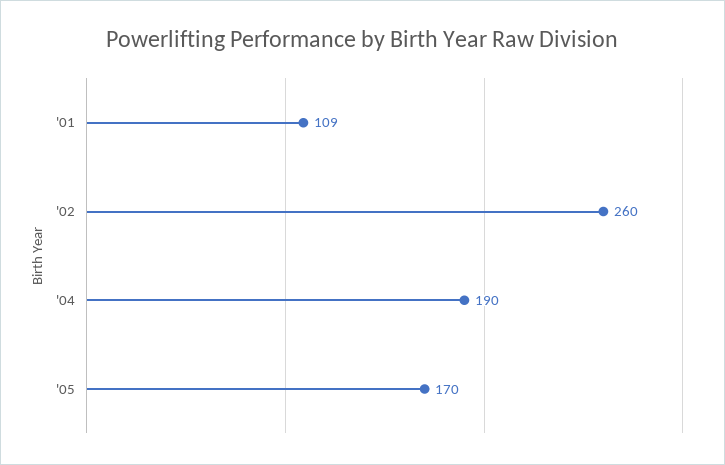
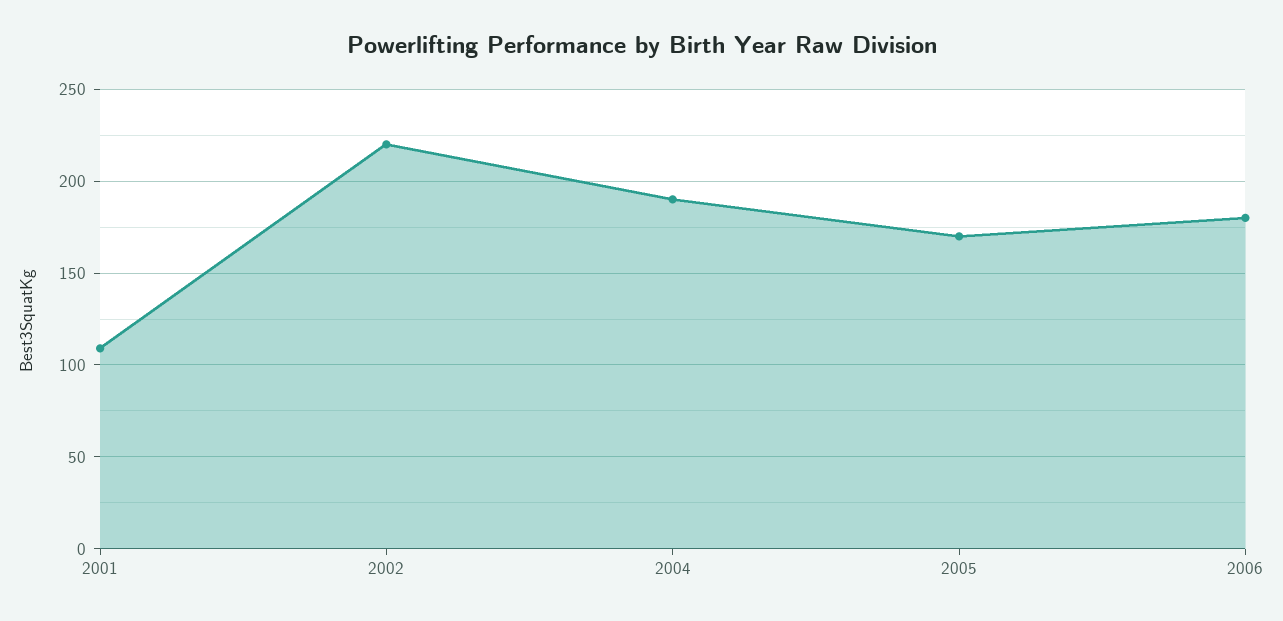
'02: 260 -> 220
2006: none -> 180

